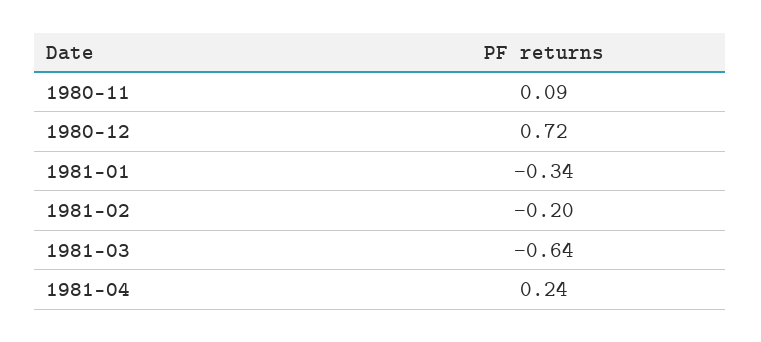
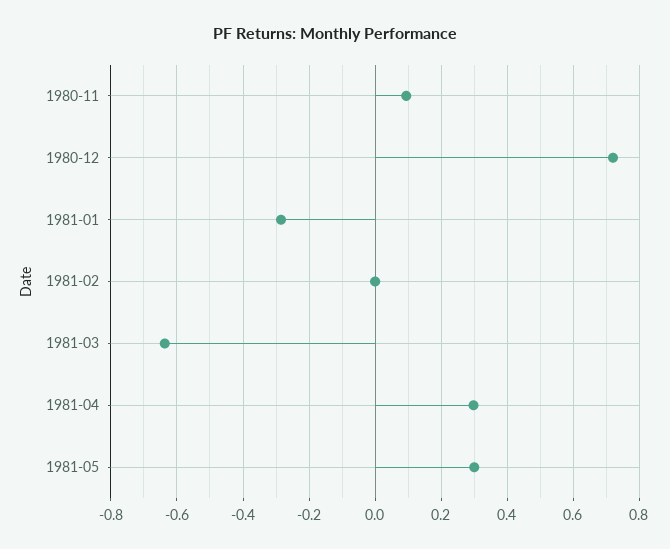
1981-01: -0.34 -> -0.28
1981-02: -0.2 -> 0
1981-04: 0.24 -> 0.3
1981-05: none -> 0.3

